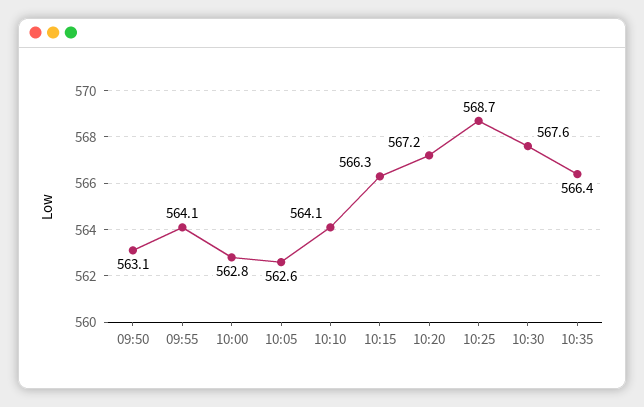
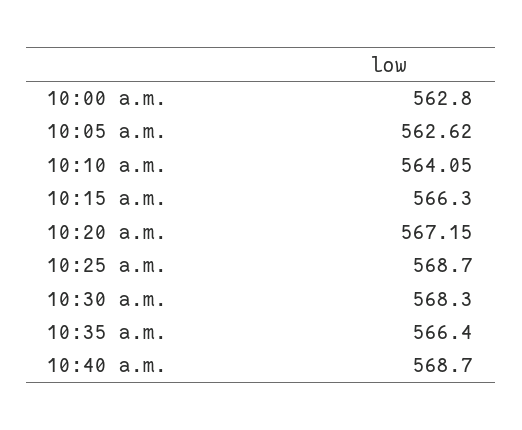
09:50: 563.1 -> none
09:55: 564.1 -> none
10:30: 567.6 -> 568.3
10:40 a.m.: none -> 568.7

